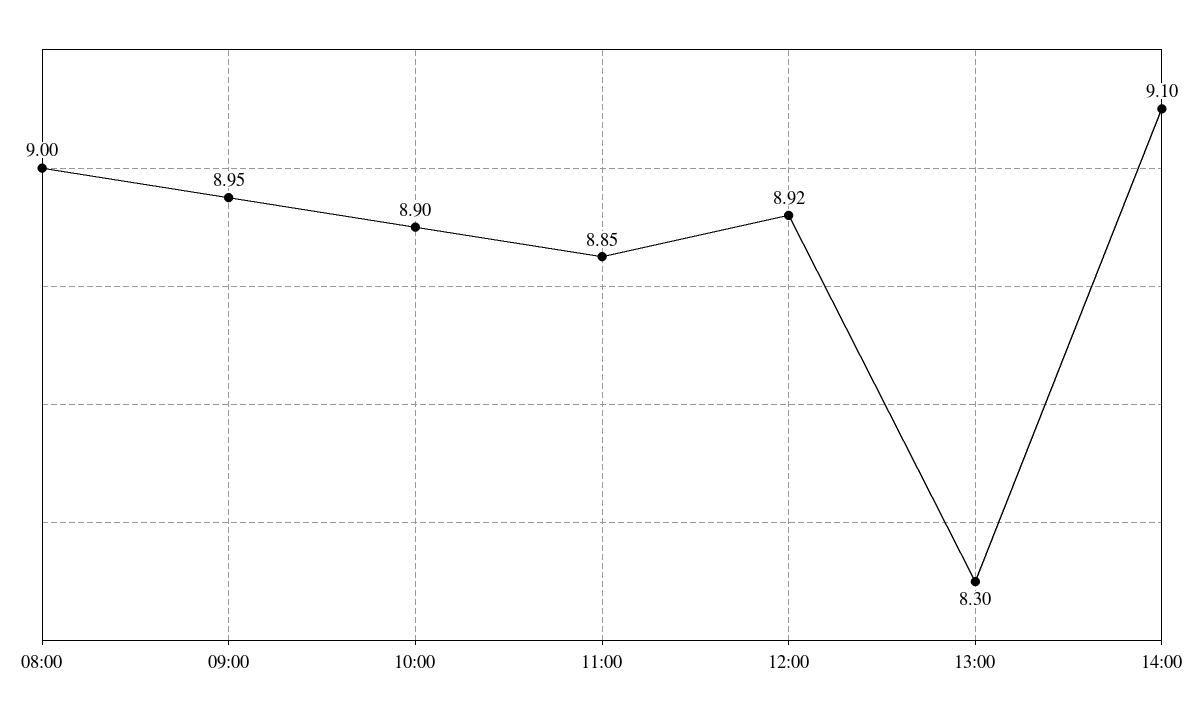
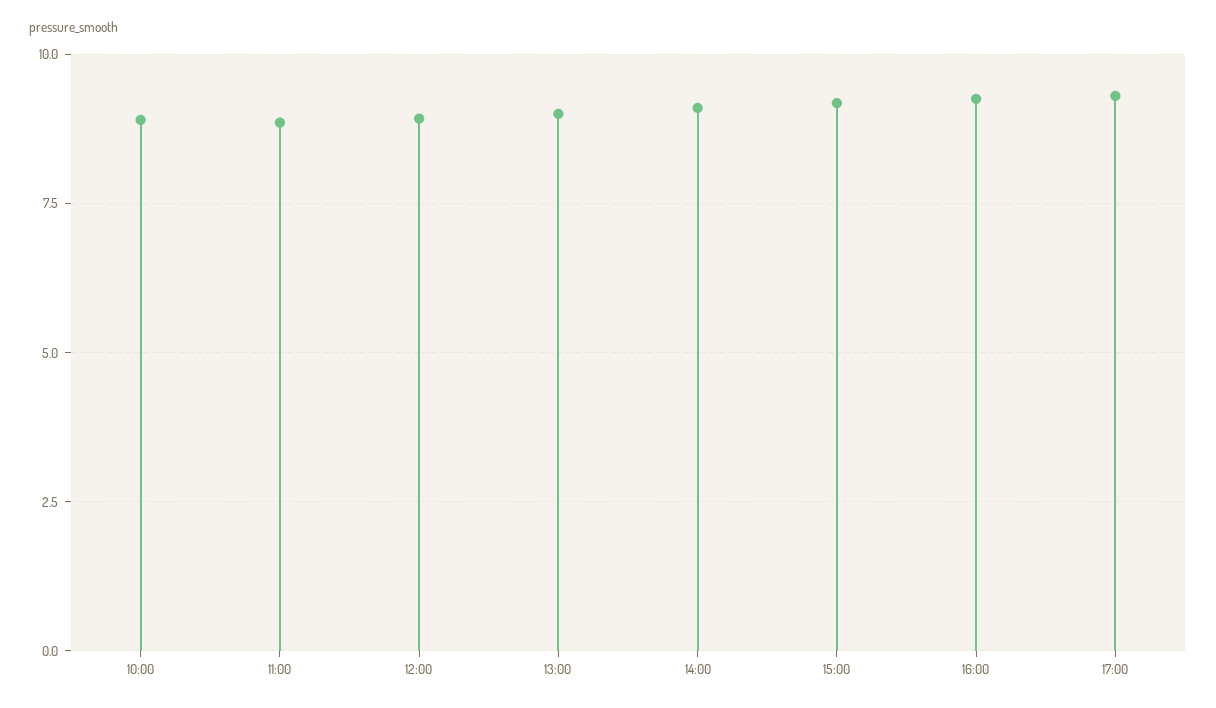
08:00: 9 -> none
09:00: 8.95 -> none
13:00: 8.3 -> 9
15:00: none -> 9.25
16:00: none -> 9.25
17:00: none -> 9.25

